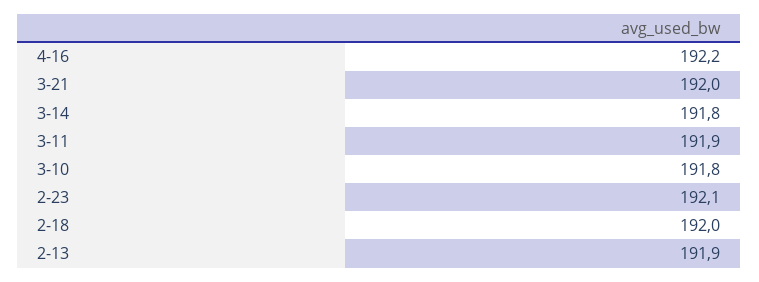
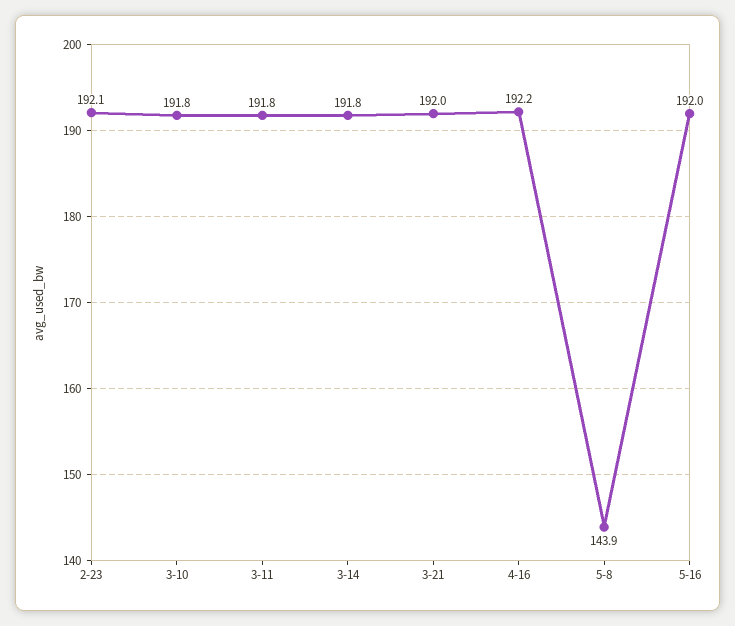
3-11: 191.9 -> 191.8
2-18: 192 -> none
2-13: 191.9 -> none
5-8: none -> 143.9
5-16: none -> 192

